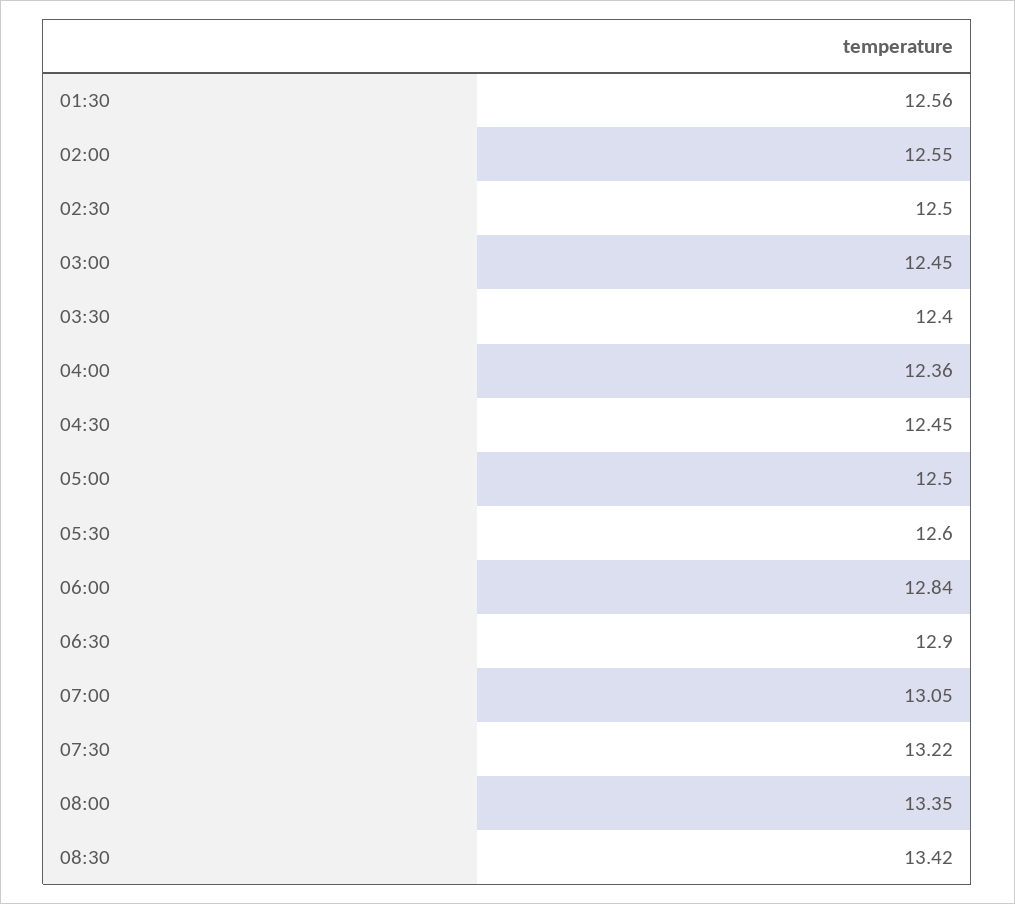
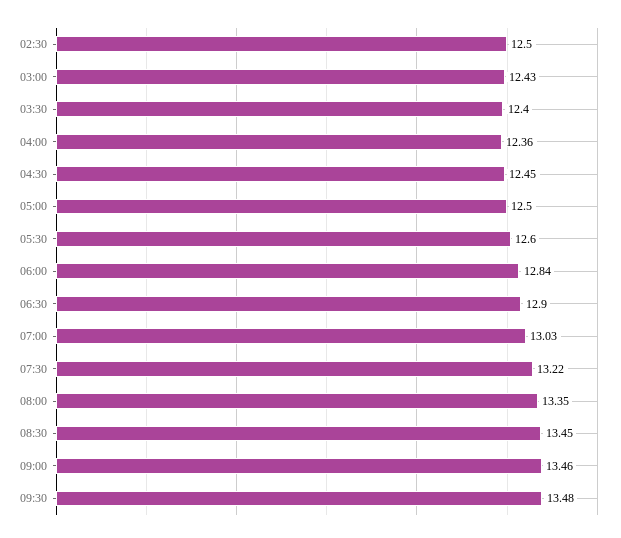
01:30: 12.56 -> none
02:00: 12.55 -> none
03:00: 12.45 -> 12.43
07:00: 13.05 -> 13.03
08:30: 13.42 -> 13.45
09:00: none -> 13.46
09:30: none -> 13.48

